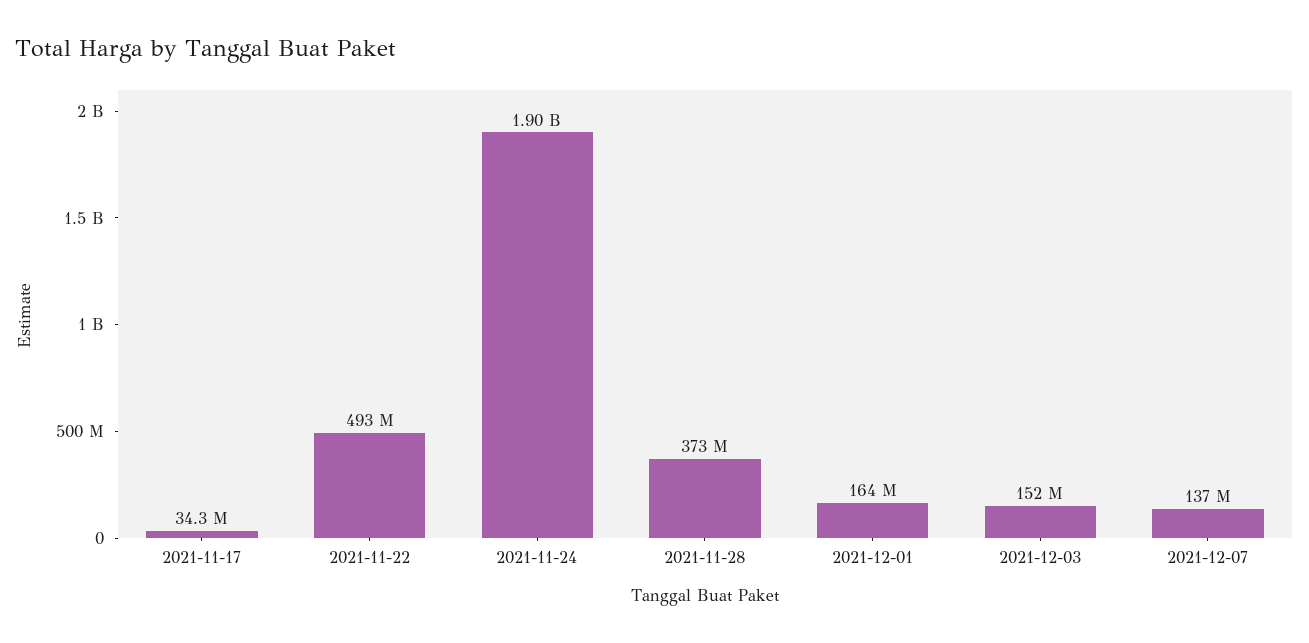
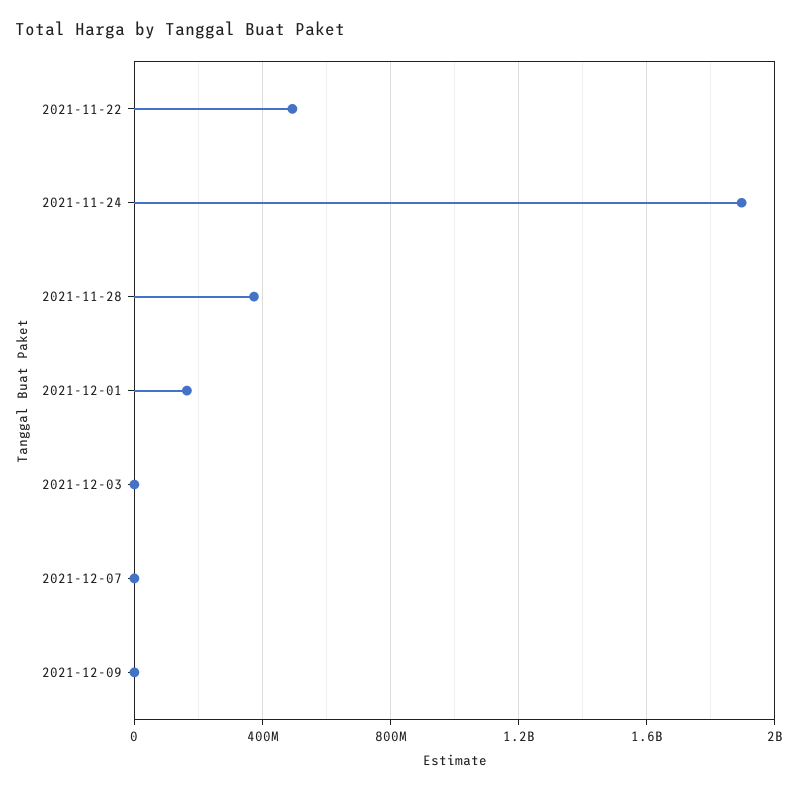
2021-11-17: 34300000 -> none
2021-12-03: 152000000 -> 0
2021-12-07: 137000000 -> 0
2021-12-09: none -> 0

